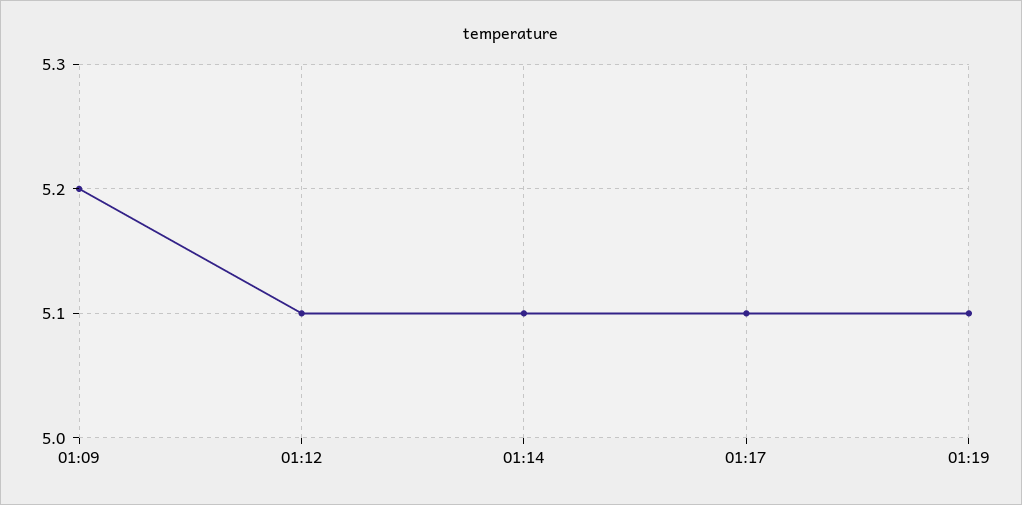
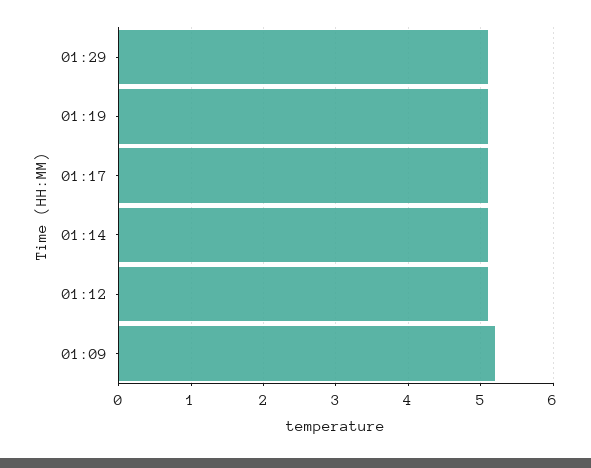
01:29: none -> 5.1

